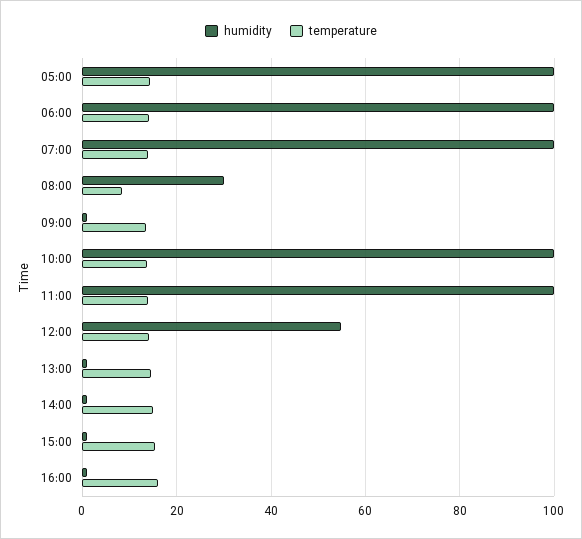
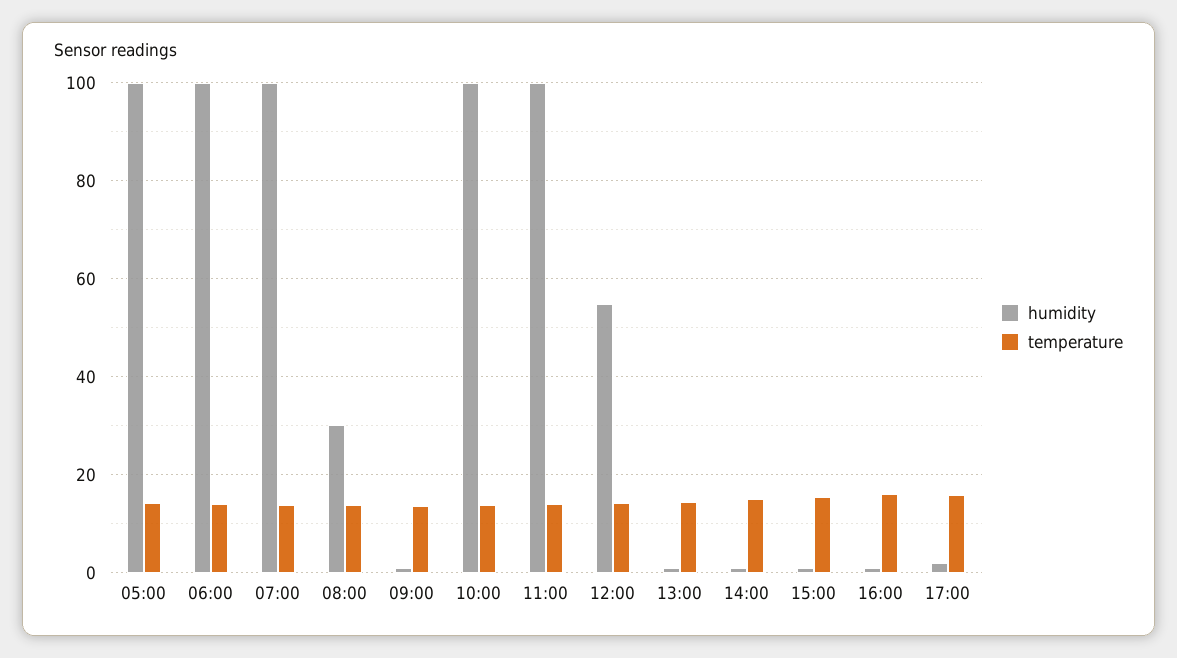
temperature, 08:00: 8 -> 14
humidity, 17:00: none -> 2
temperature, 17:00: none -> 16

